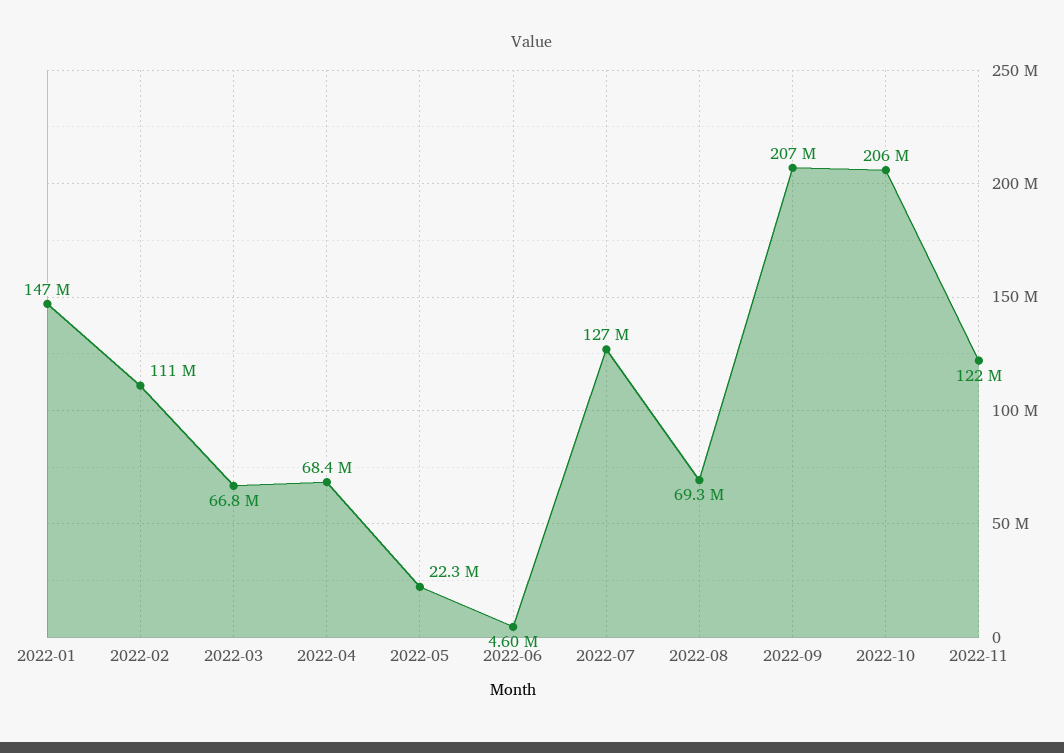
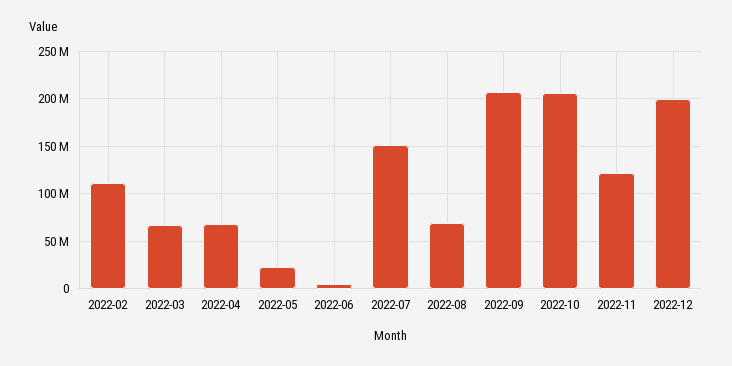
2022-01: 147000000 -> none
2022-07: 127000000 -> 150000000
2022-12: none -> 200000000

